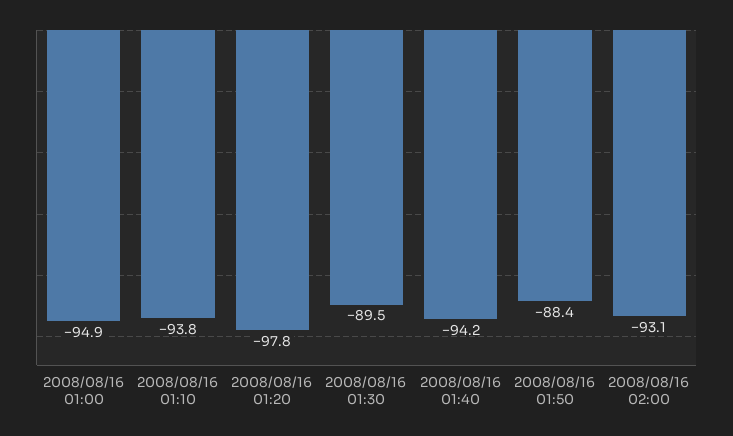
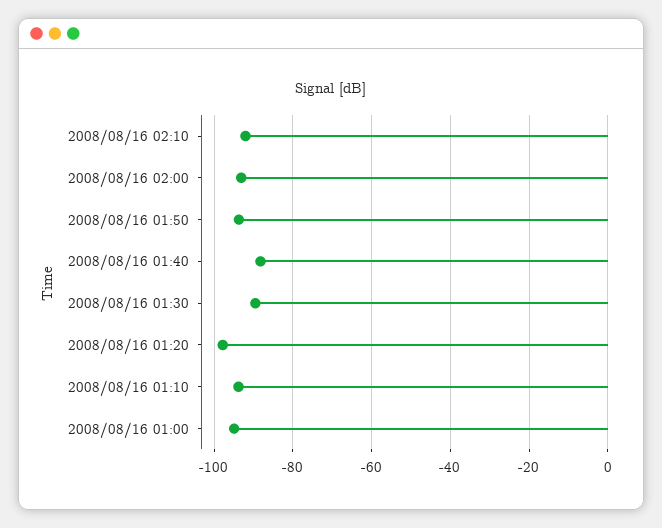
2008/08/16 01:40: -94.2 -> -88
2008/08/16 01:50: -88.4 -> -94
2008/08/16 02:10: none -> -92

